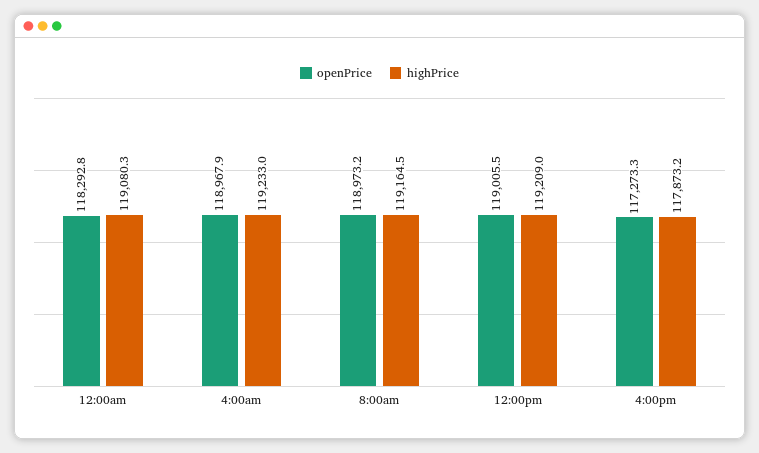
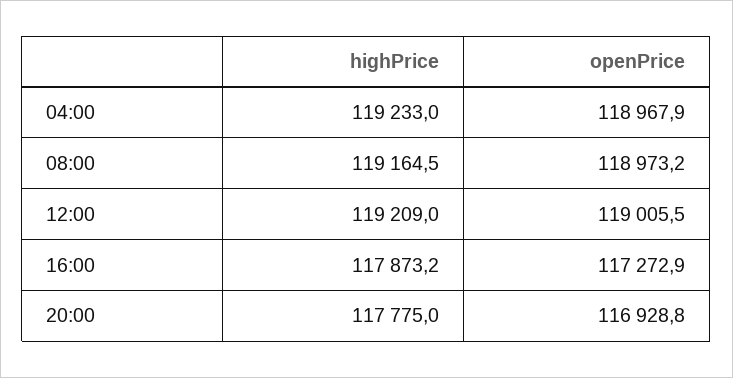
openPrice, 12:00am: 118292.8 -> none
highPrice, 12:00am: 119080.3 -> none
openPrice, 4:00pm: 117273.3 -> 117272.9
highPrice, 20:00: none -> 117775
openPrice, 20:00: none -> 116928.8

